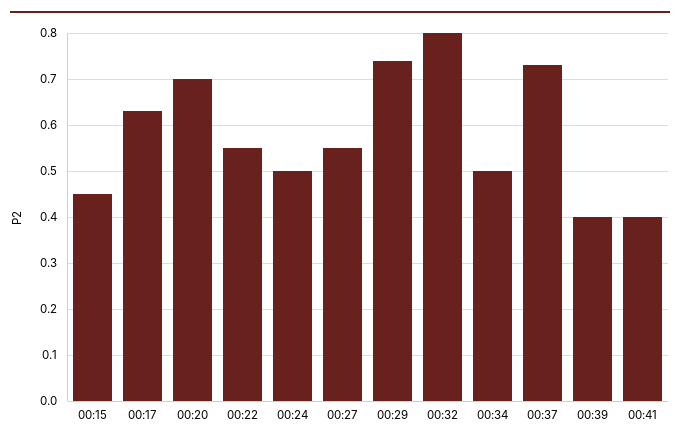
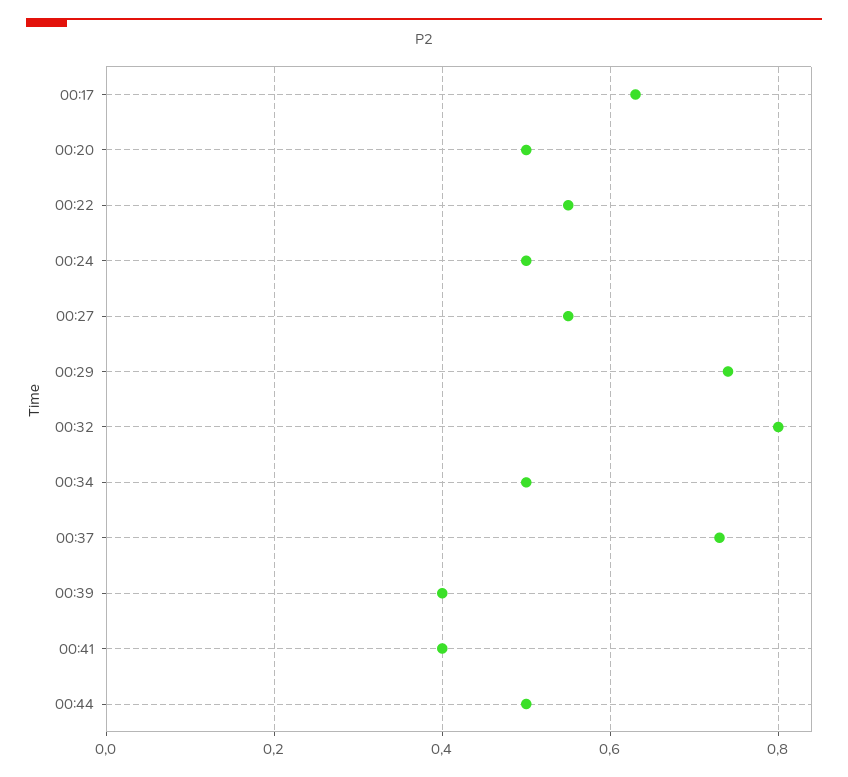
00:15: 0.45 -> none
00:20: 0.7 -> 0.5
00:44: none -> 0.5

